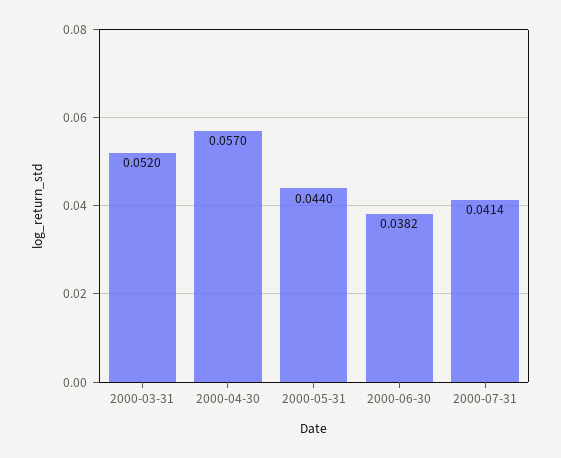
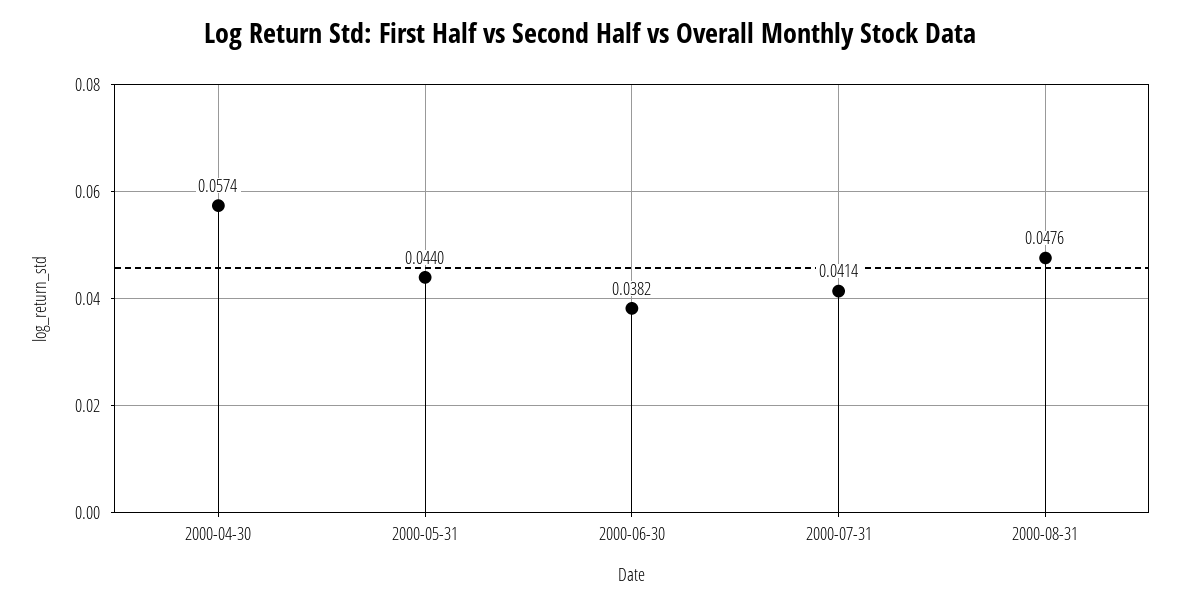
2000-03-31: 0.052 -> none
2000-04-30: 0.057 -> 0.0574
2000-08-31: none -> 0.0476

